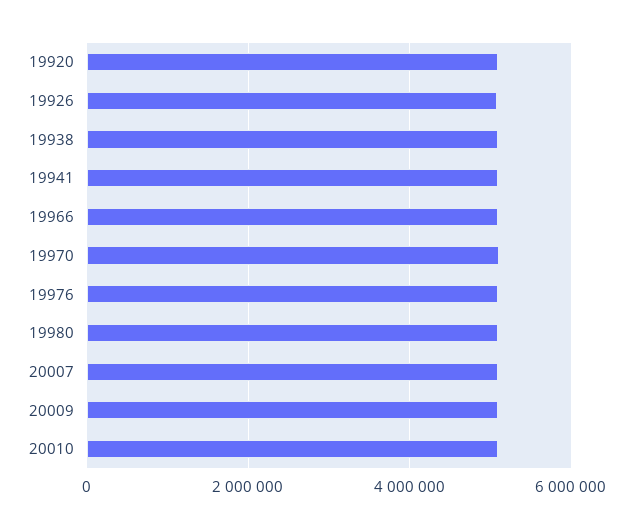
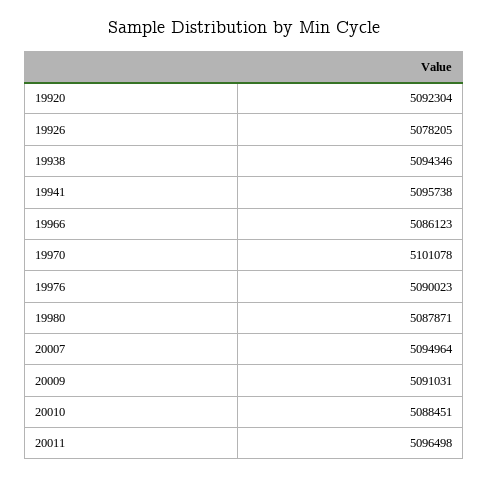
20011: none -> 5096498

